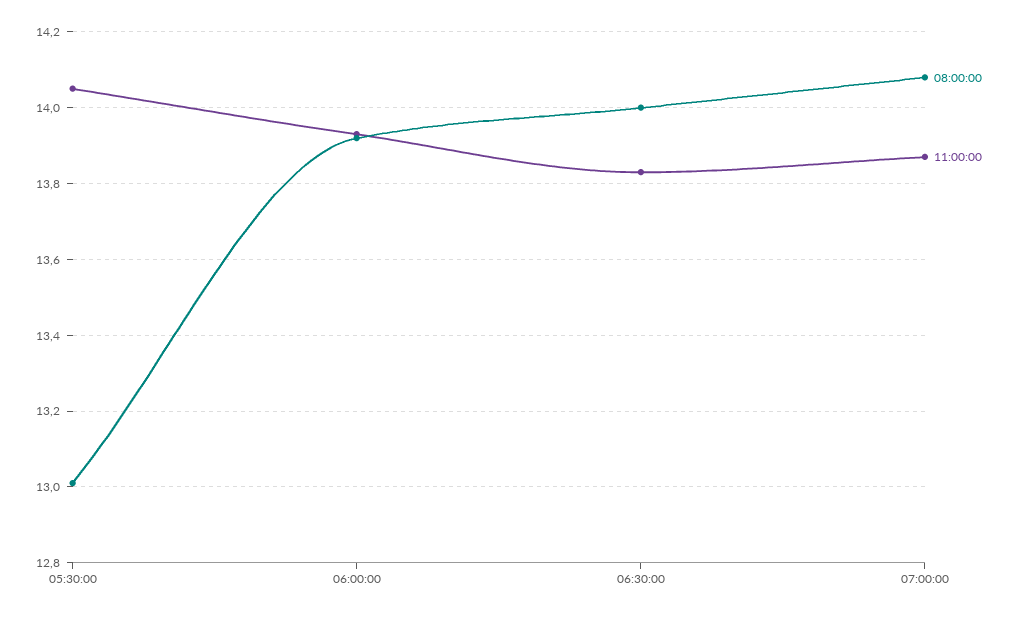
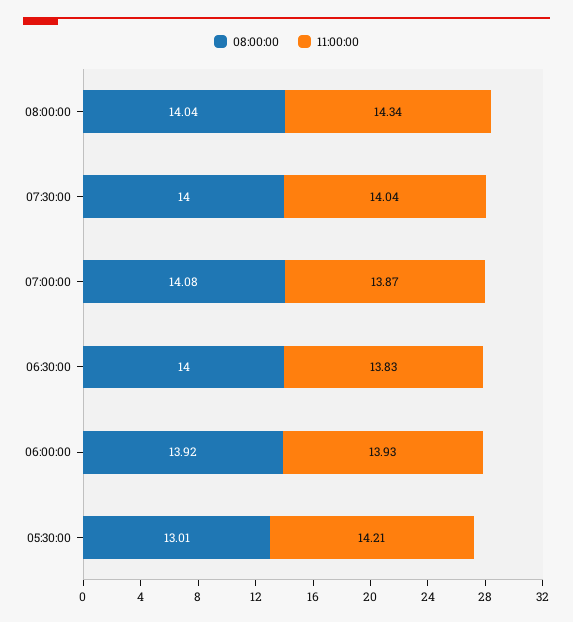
11:00:00, 05:30:00: 14.05 -> 14.21
08:00:00, 08:00:00: none -> 14.04
11:00:00, 08:00:00: none -> 14.34
08:00:00, 07:30:00: none -> 14
11:00:00, 07:30:00: none -> 14.04

